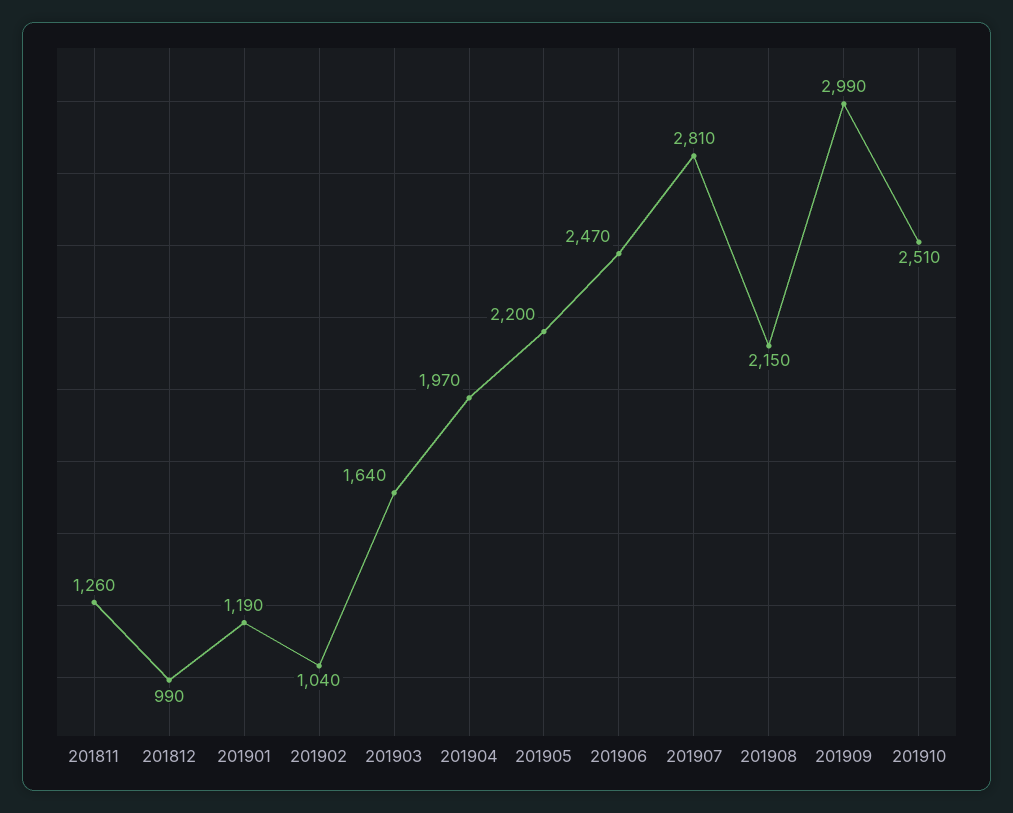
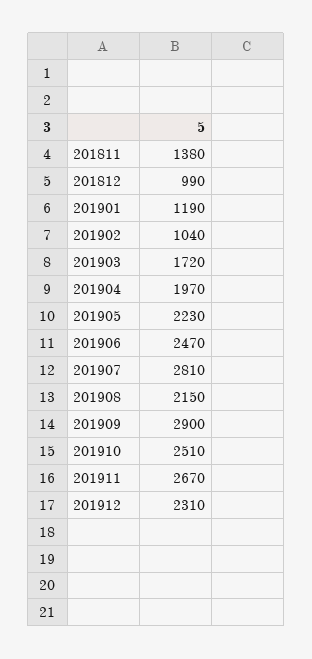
201811: 1260 -> 1380
201903: 1640 -> 1720
201905: 2200 -> 2230
201909: 2990 -> 2900
201911: none -> 2670
201912: none -> 2310

